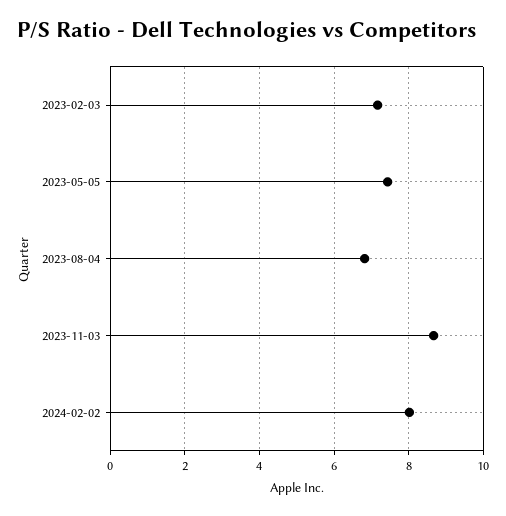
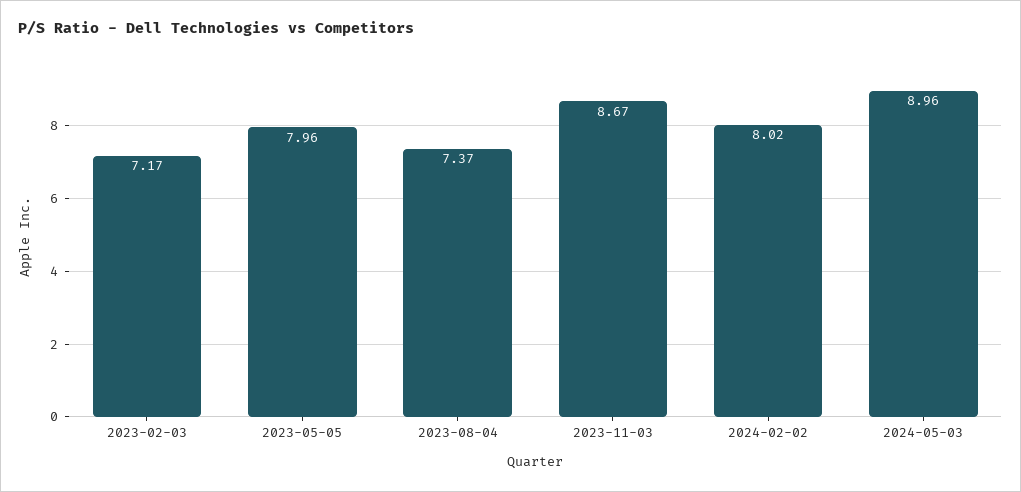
2023-05-05: 7.4 -> 7.96
2023-08-04: 6.8 -> 7.37
2024-05-03: none -> 8.96

